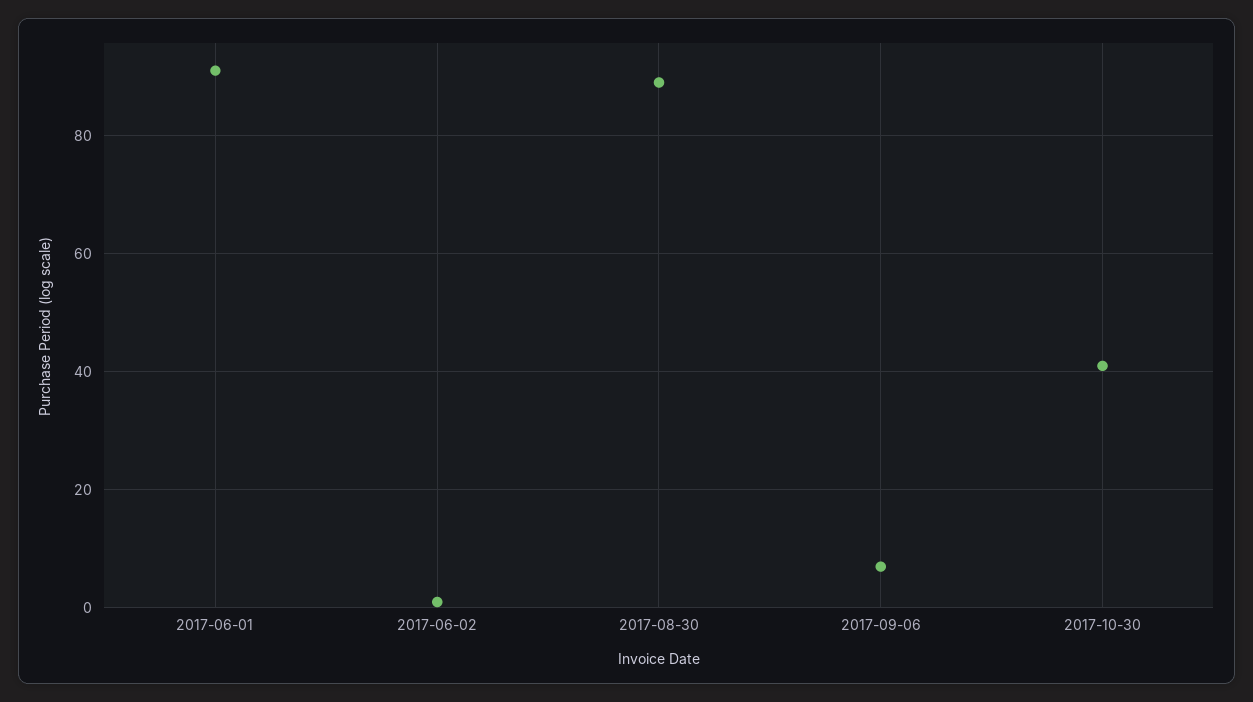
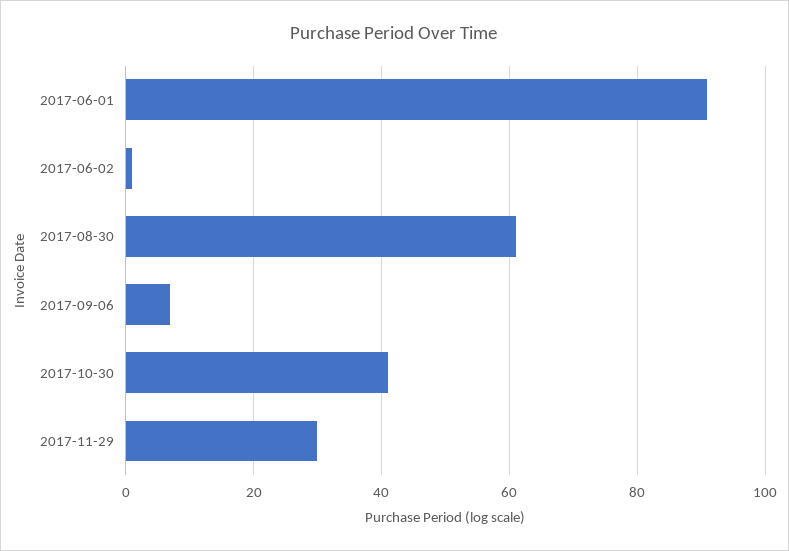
2017-08-30: 90 -> 60
2017-11-29: none -> 30

